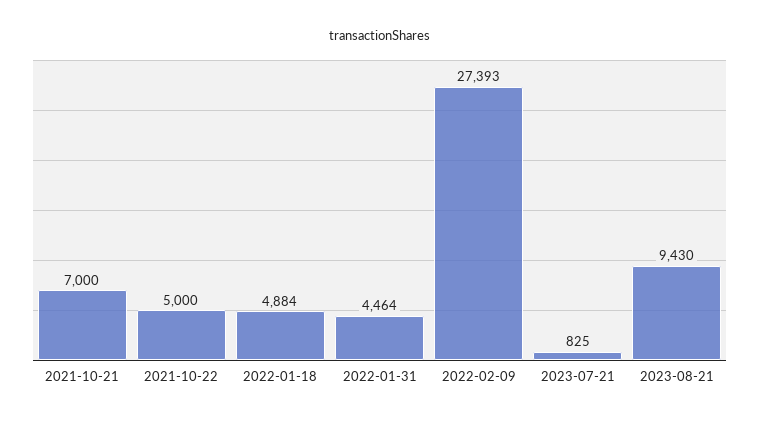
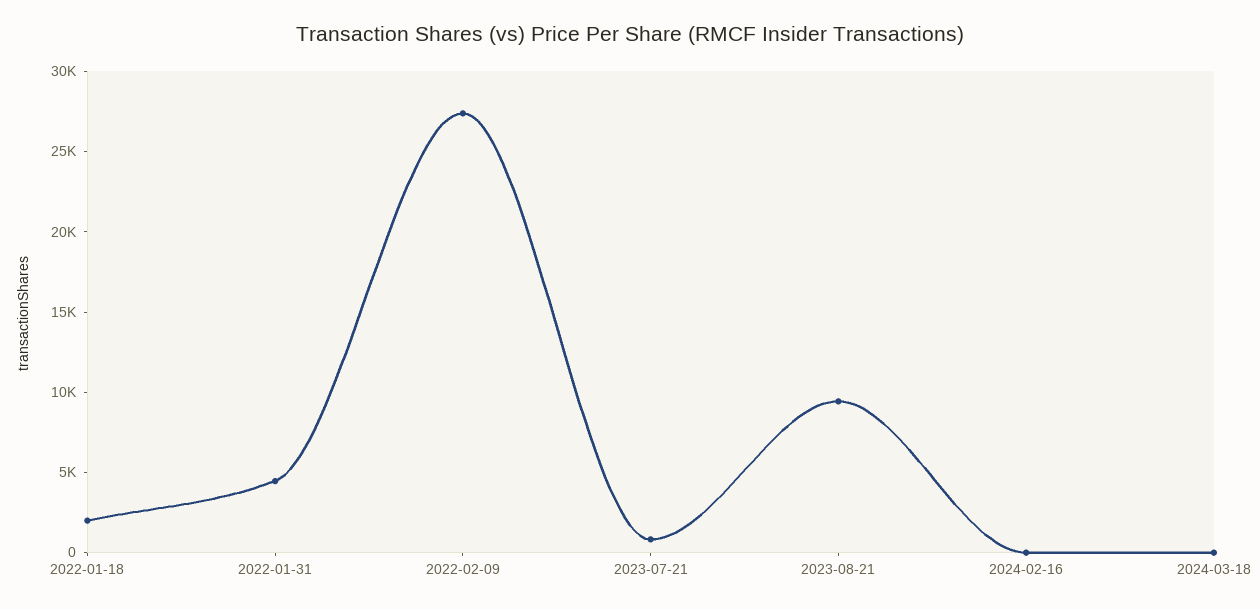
2021-10-21: 7000 -> none
2021-10-22: 5000 -> none
2022-01-18: 4884 -> 2000
2024-02-16: none -> 0
2024-03-18: none -> 0

